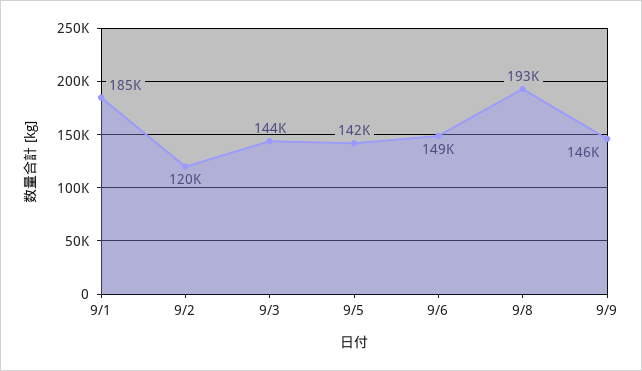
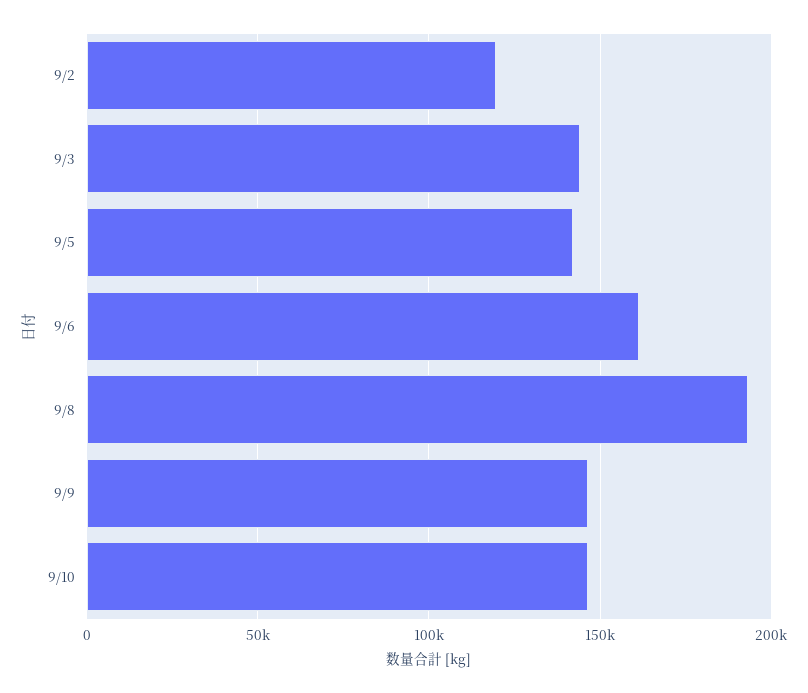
9/1: 185000 -> none
9/6: 149000 -> 160000
9/10: none -> 145000

